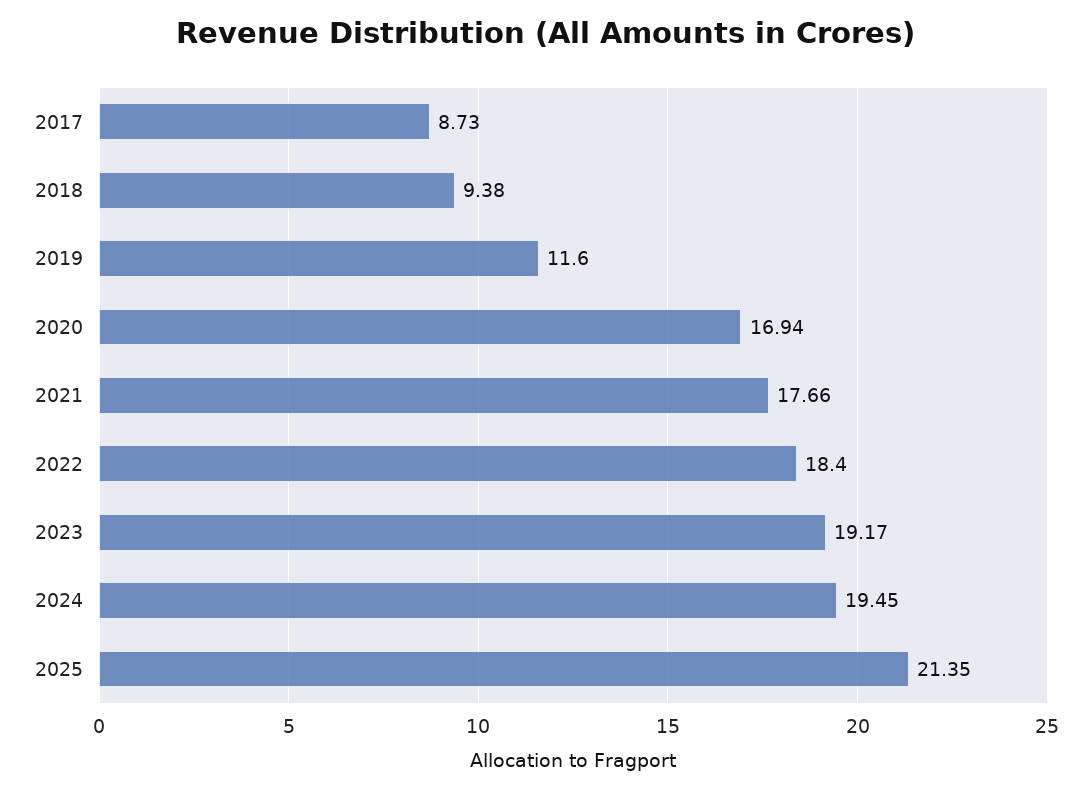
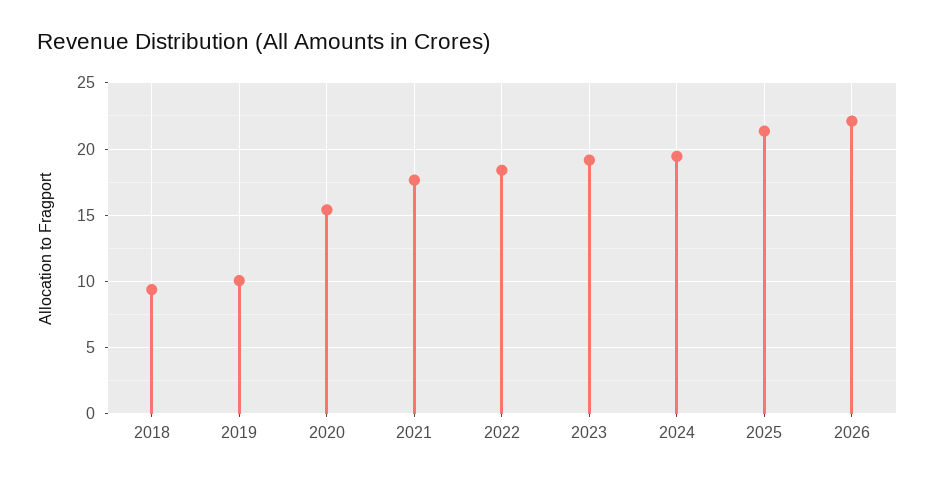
2017: 8.73 -> none
2019: 11.6 -> 10
2020: 16.94 -> 15.5
2026: none -> 22

